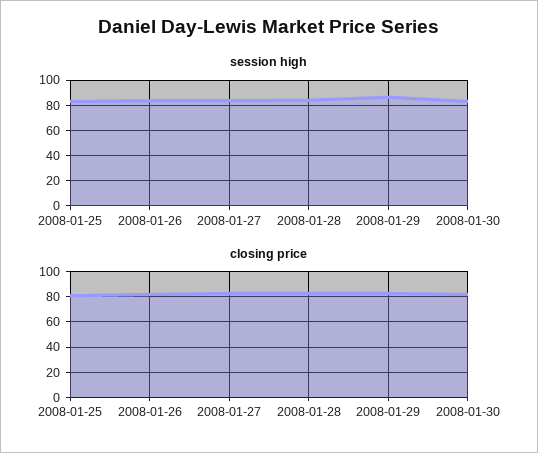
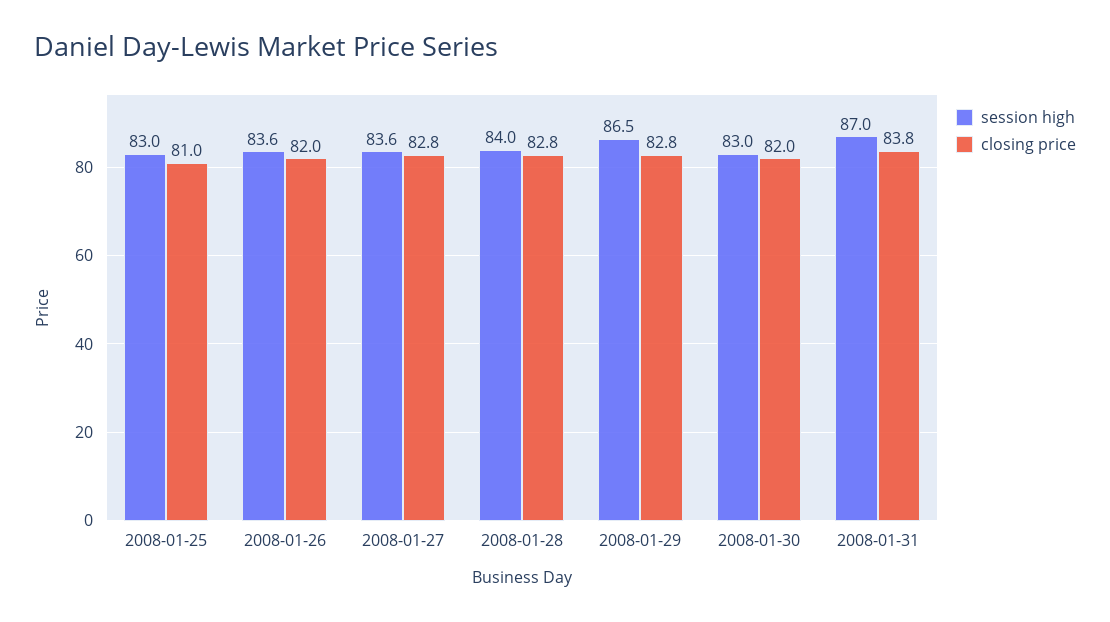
session high, 2008-01-31: none -> 87
closing price, 2008-01-31: none -> 83.8

